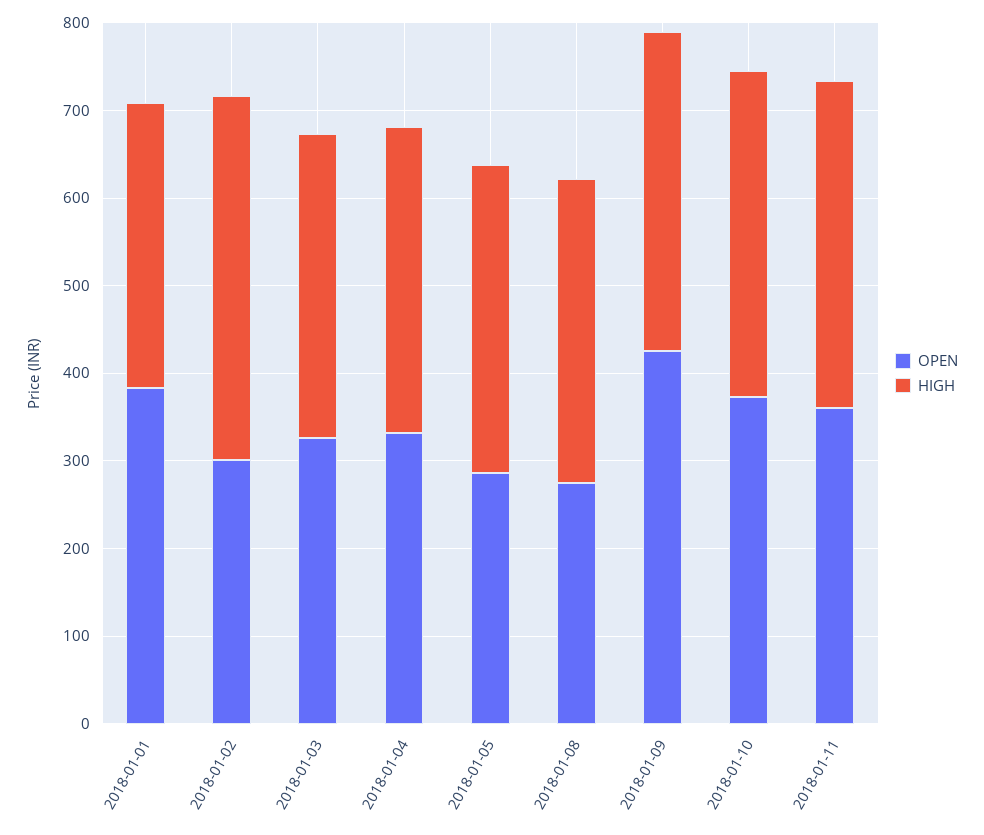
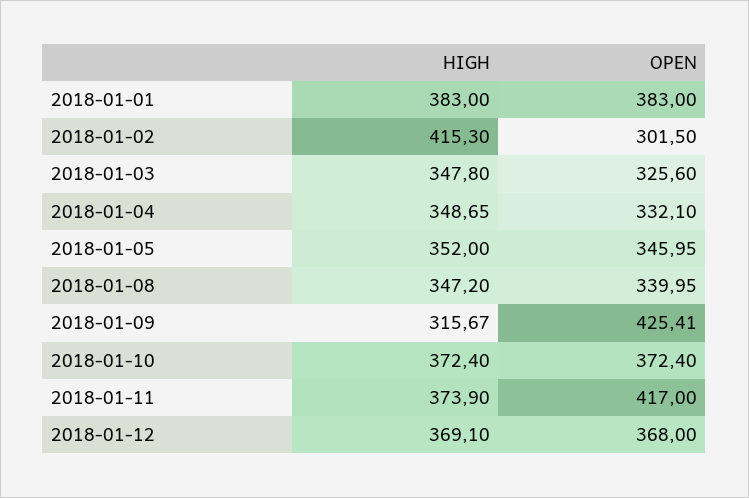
HIGH, 2018-01-01: 320 -> 383
OPEN, 2018-01-05: 280 -> 345.95
OPEN, 2018-01-08: 280 -> 339.95
HIGH, 2018-01-09: 360 -> 315.67
OPEN, 2018-01-11: 360 -> 417
HIGH, 2018-01-12: none -> 369.1
OPEN, 2018-01-12: none -> 368

